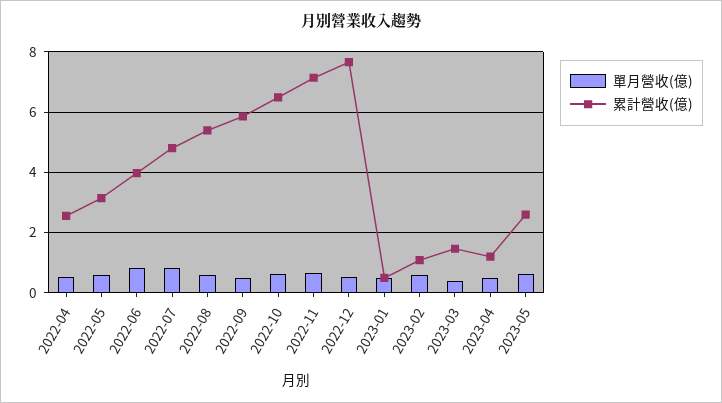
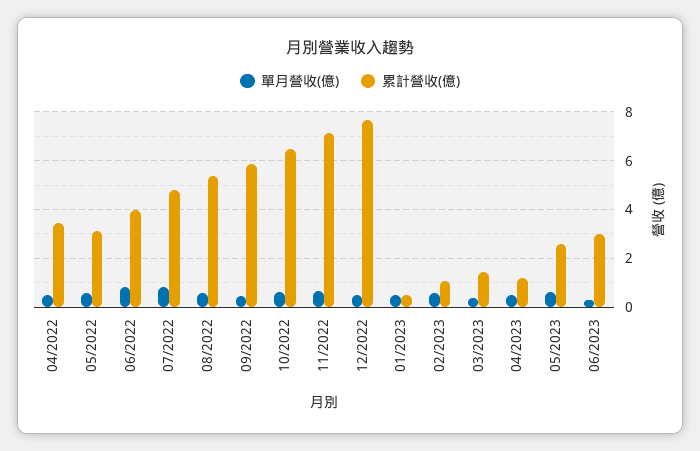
累計營收(億), 2022-04: 2.6 -> 3.5
單月營收(億), 06/2023: none -> 0.25
累計營收(億), 06/2023: none -> 3

